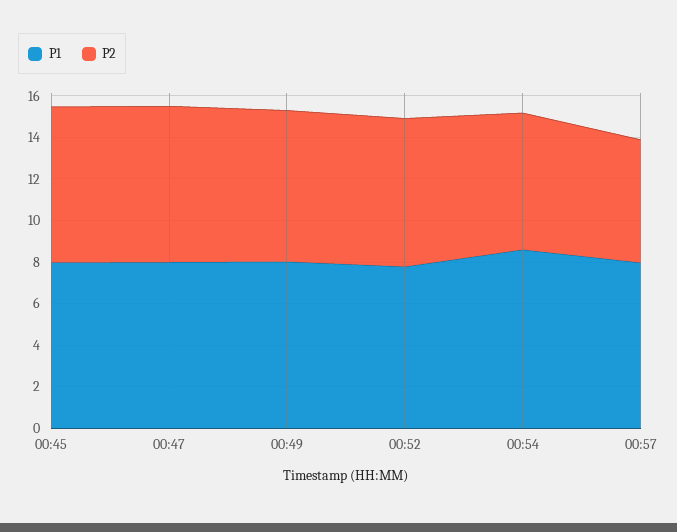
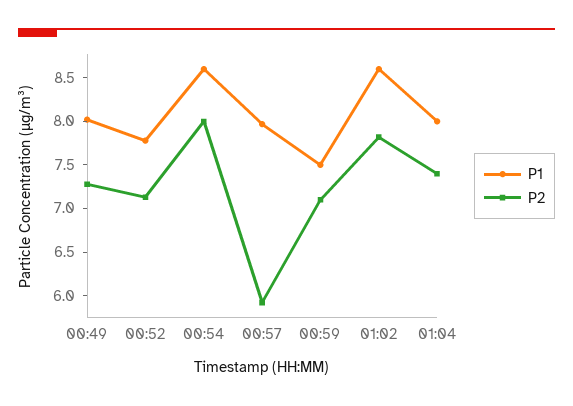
P1, 00:45: 8 -> none
P2, 00:45: 7.5 -> none
P1, 00:47: 8 -> none
P2, 00:47: 7.5 -> none
P2, 00:54: 6.5 -> 8
P1, 00:59: none -> 7.5
P2, 00:59: none -> 7.1
P1, 01:02: none -> 8.6
P2, 01:02: none -> 7.8
P1, 01:04: none -> 8
P2, 01:04: none -> 7.4

